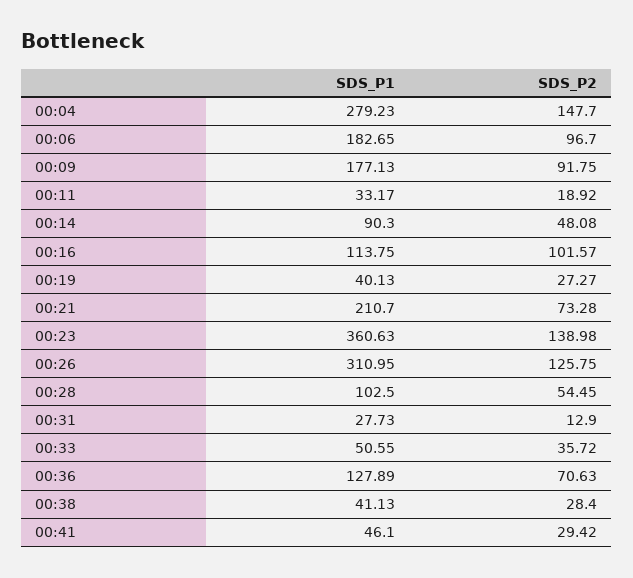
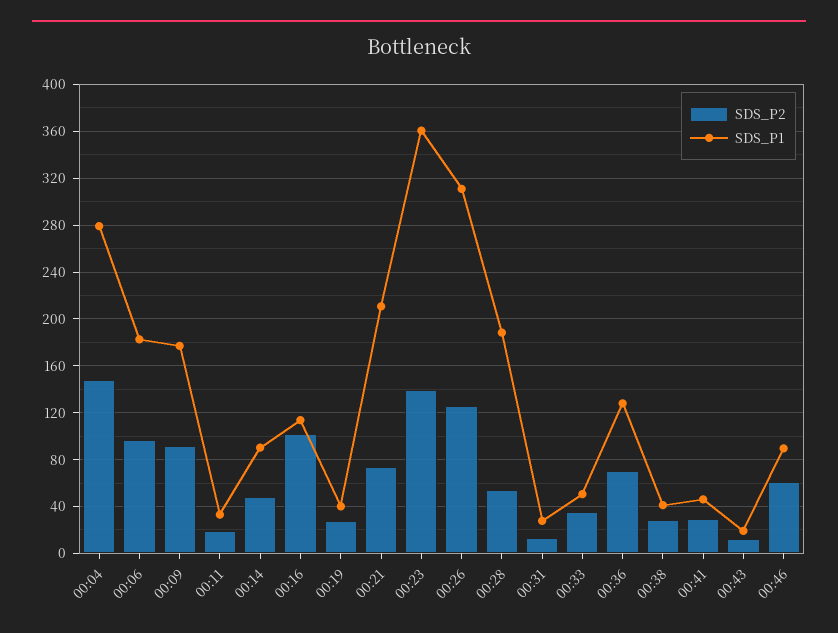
SDS_P1, 00:28: 102.5 -> 190
SDS_P2, 00:43: none -> 10
SDS_P1, 00:43: none -> 20
SDS_P2, 00:46: none -> 60
SDS_P1, 00:46: none -> 90

